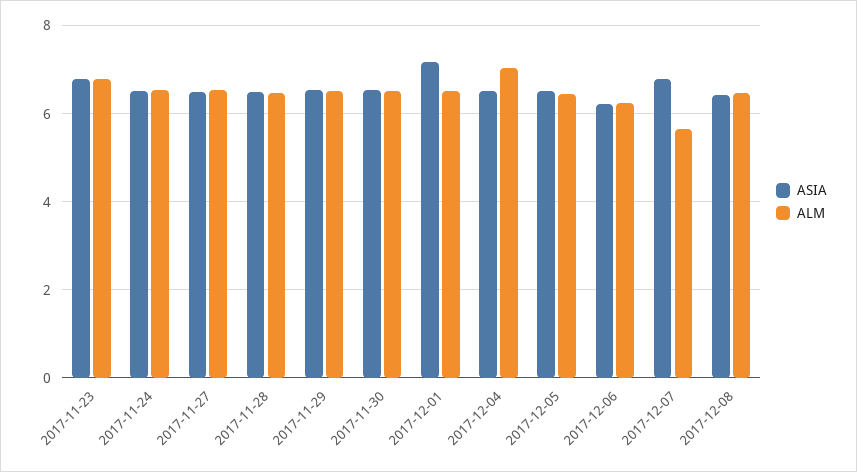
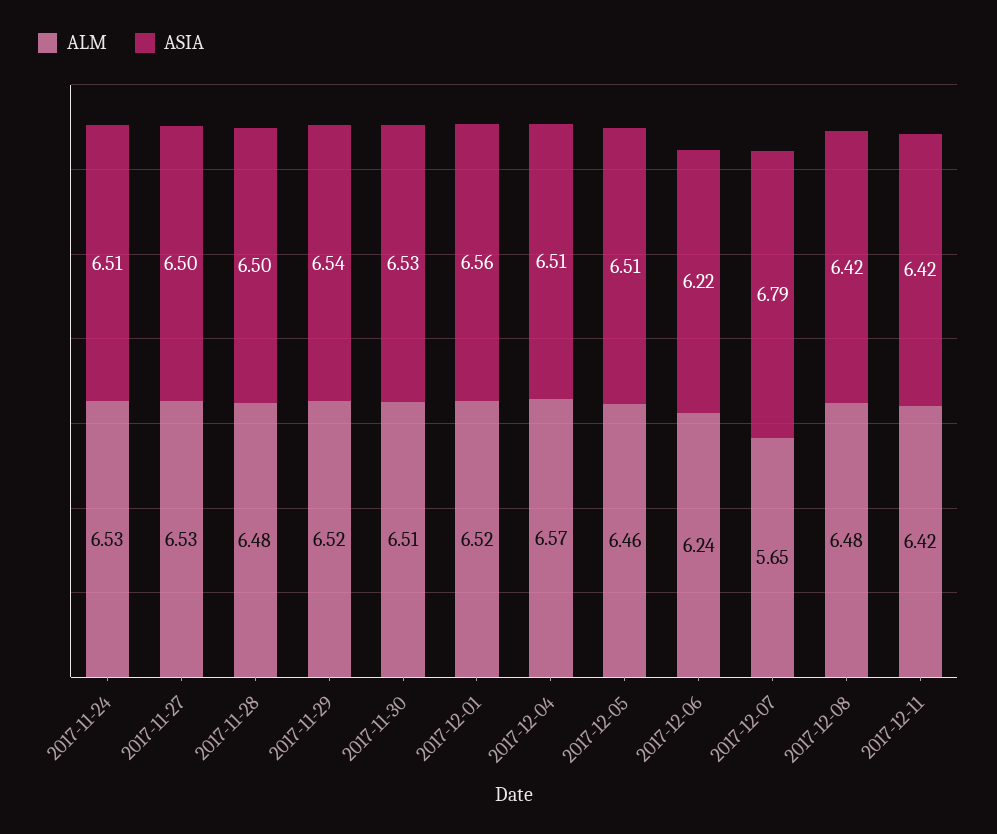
ASIA, 2017-11-23: 6.8 -> none
ALM, 2017-11-23: 6.8 -> none
ASIA, 2017-12-01: 7.2 -> 6.56
ALM, 2017-12-04: 7 -> 6.57
ALM, 2017-12-11: none -> 6.42
ASIA, 2017-12-11: none -> 6.42

